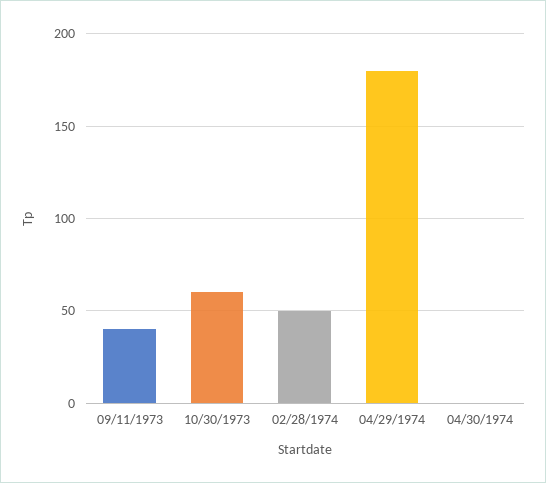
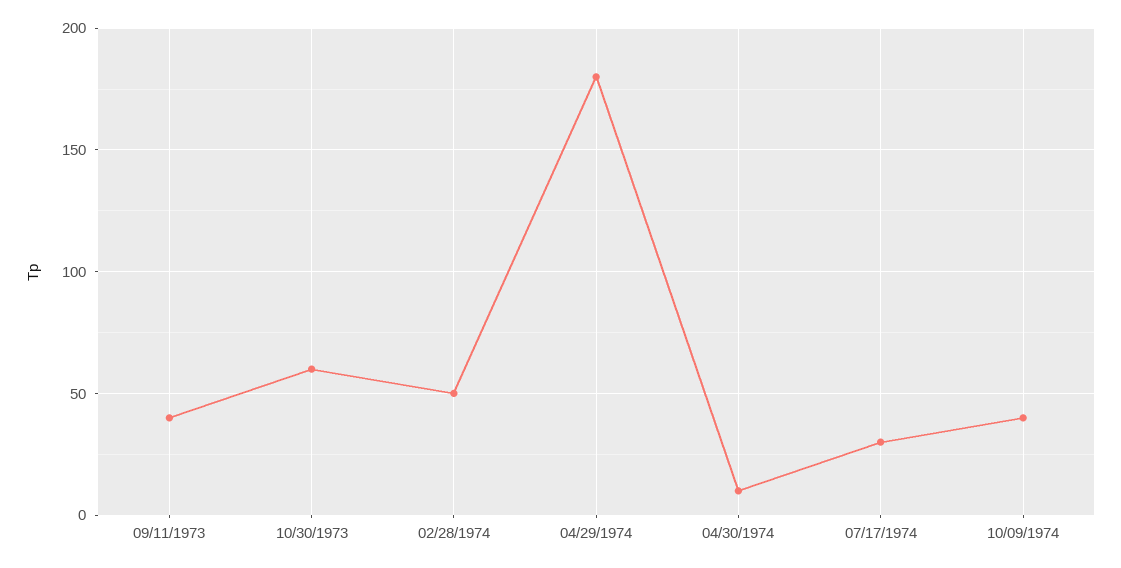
04/30/1974: 0 -> 10
07/17/1974: none -> 30
10/09/1974: none -> 40

